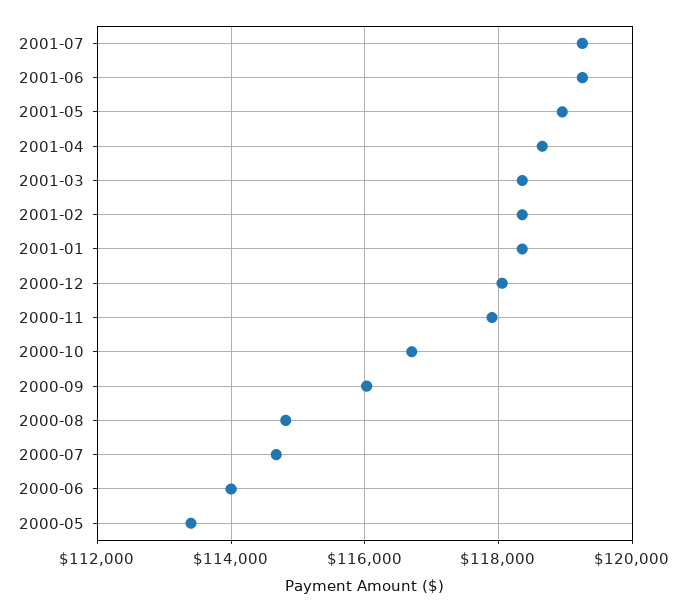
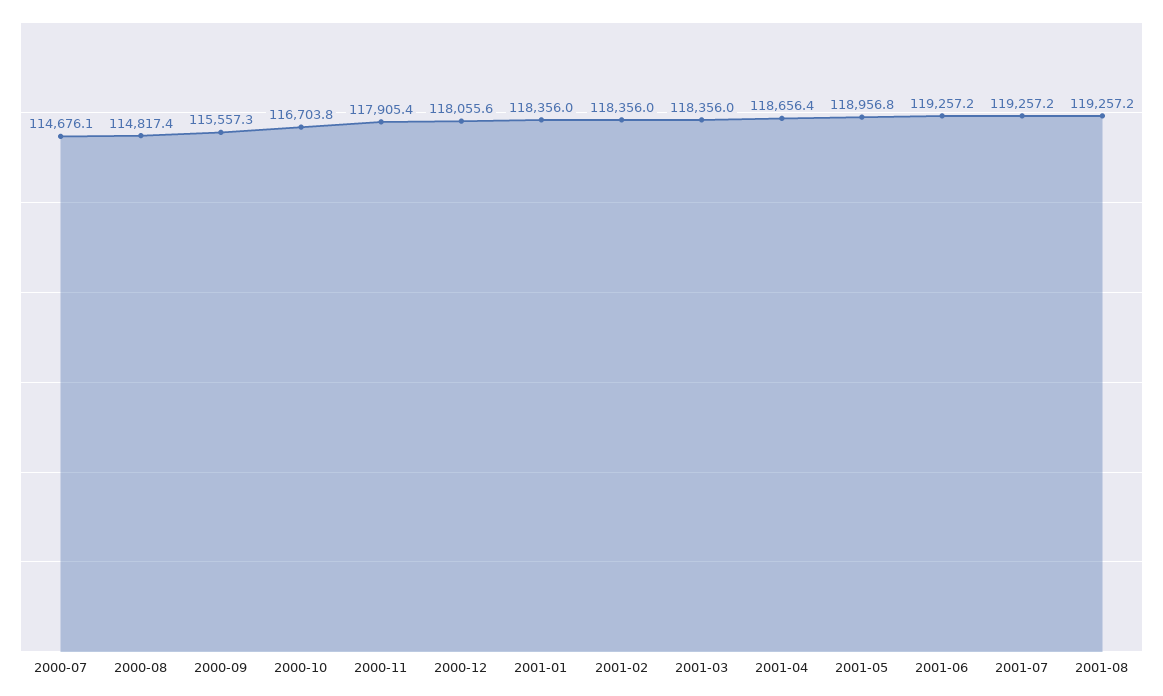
2000-09: 116000 -> 115557.3
2000-06: 114000 -> none
2000-05: 113400 -> none
2001-08: none -> 119257.2

